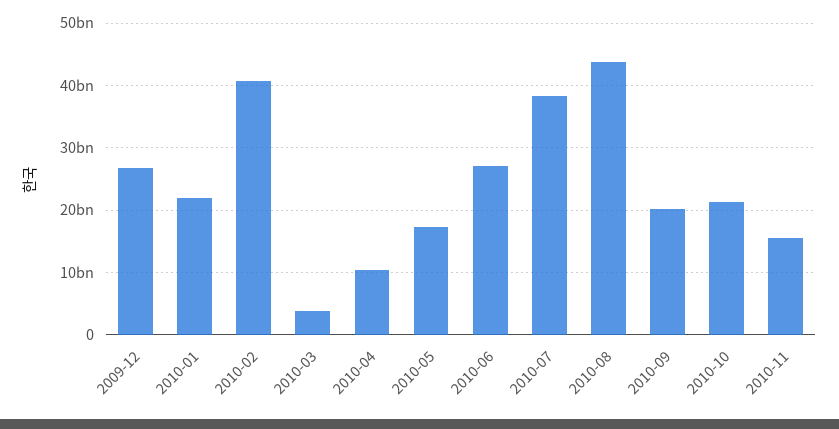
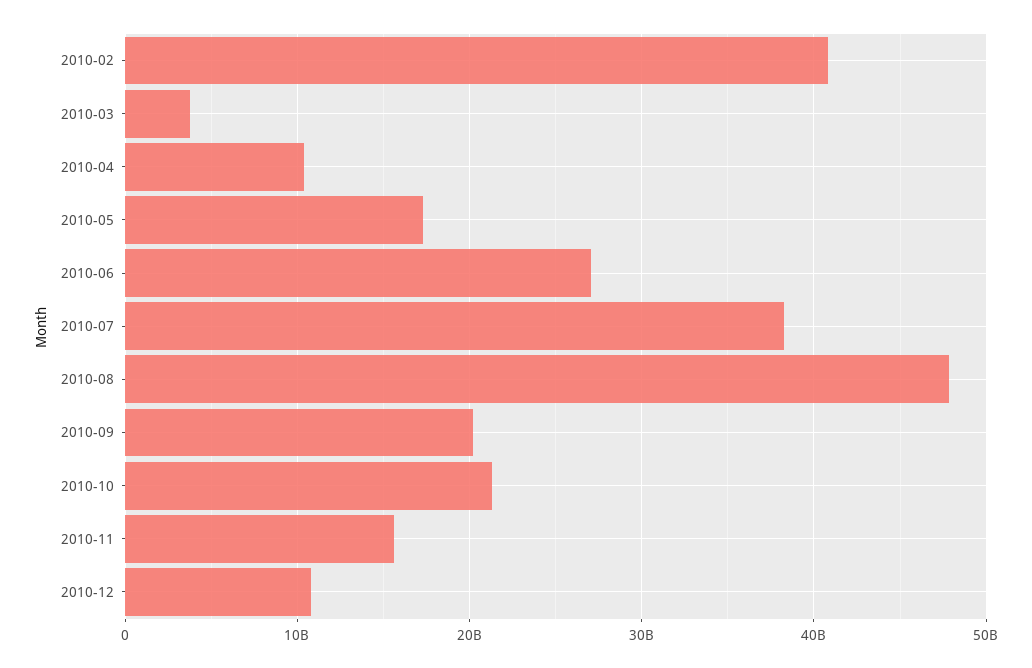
2009-12: 27000000000 -> none
2010-01: 22000000000 -> none
2010-08: 44000000000 -> 48000000000
2010-12: none -> 11000000000

